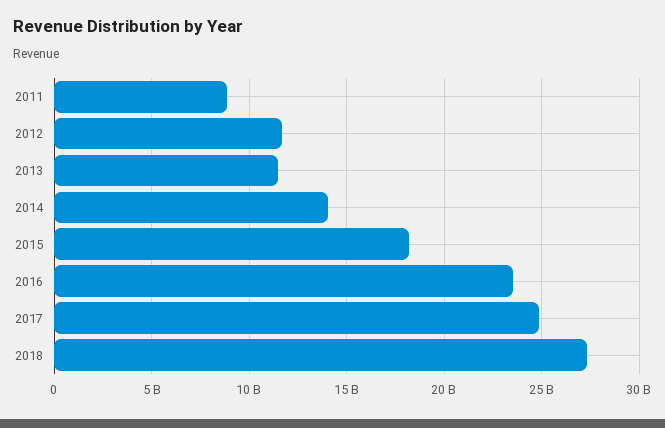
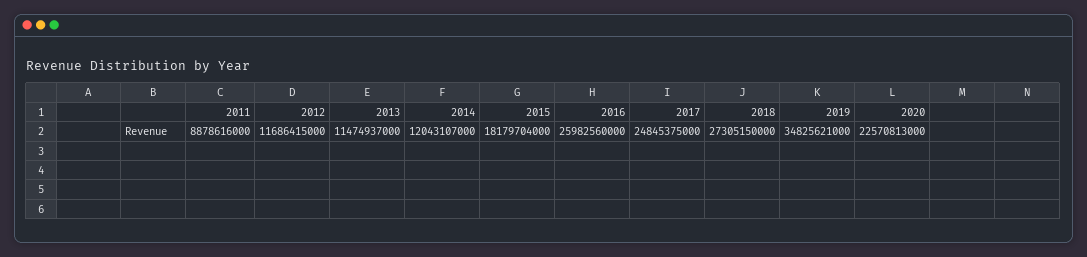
2014: 14000000000 -> 12043107000
2016: 23500000000 -> 25982560000
2019: none -> 34825621000
2020: none -> 22570813000

